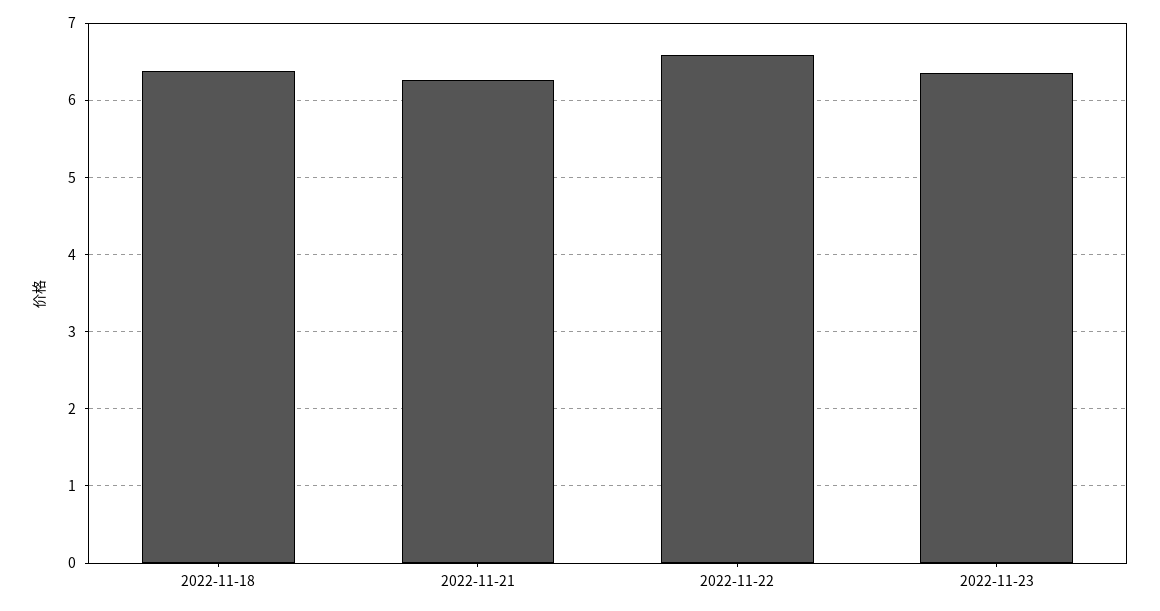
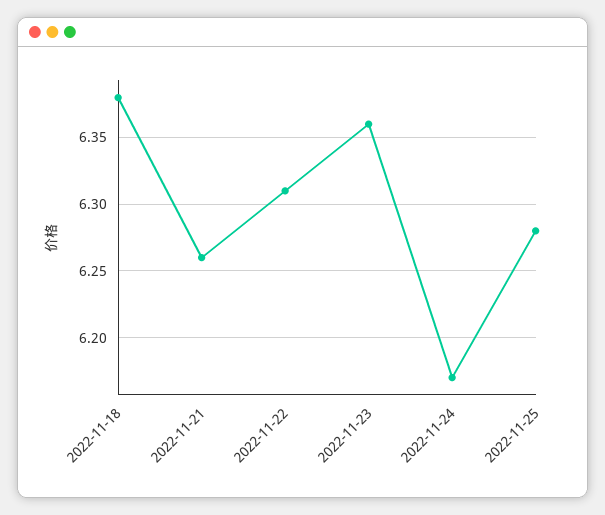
2022-11-22: 6.6 -> 6.31
2022-11-24: none -> 6.17
2022-11-25: none -> 6.28

